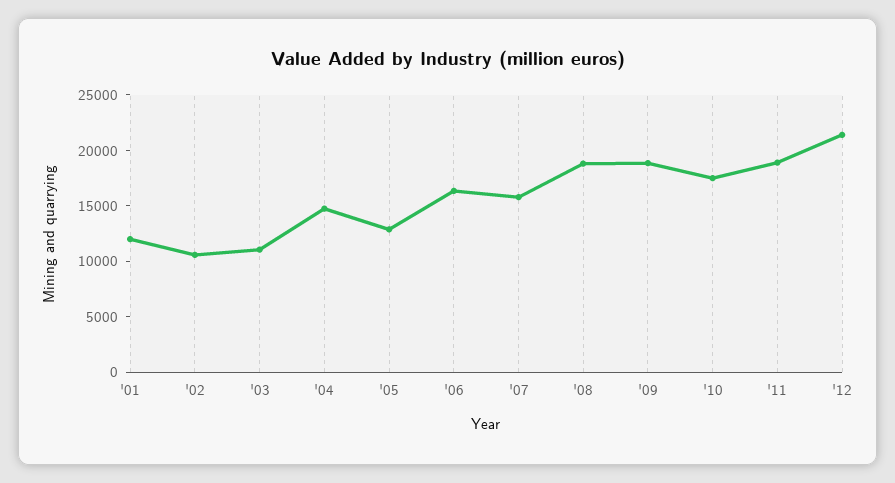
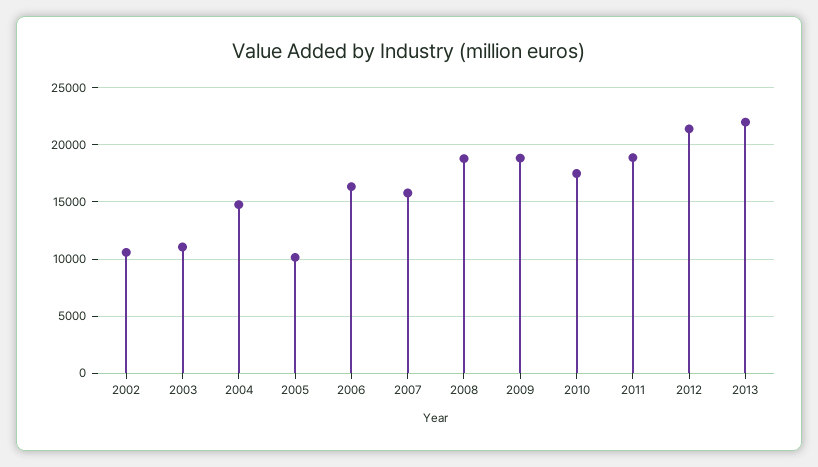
'01: 12000 -> none
'05: 13000 -> 10000
2013: none -> 22000

